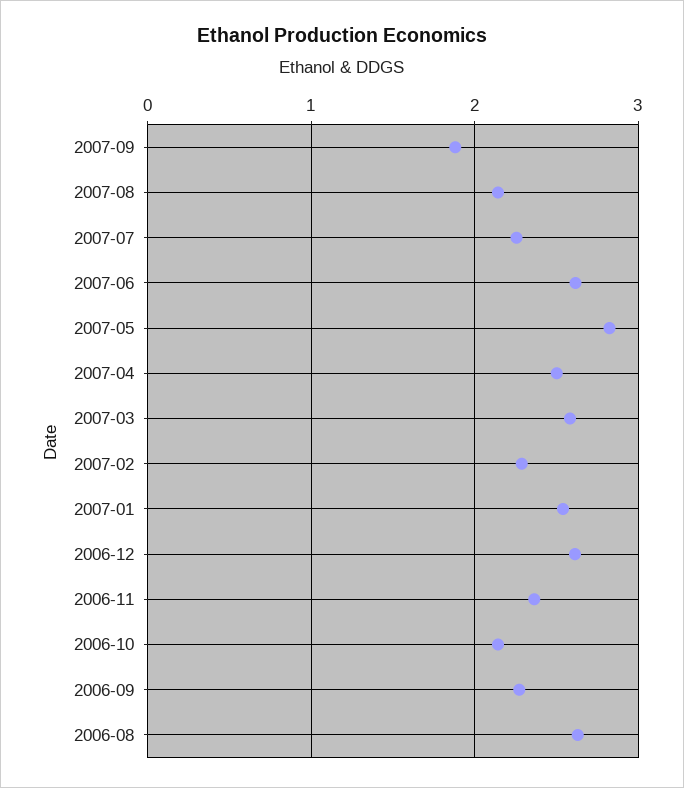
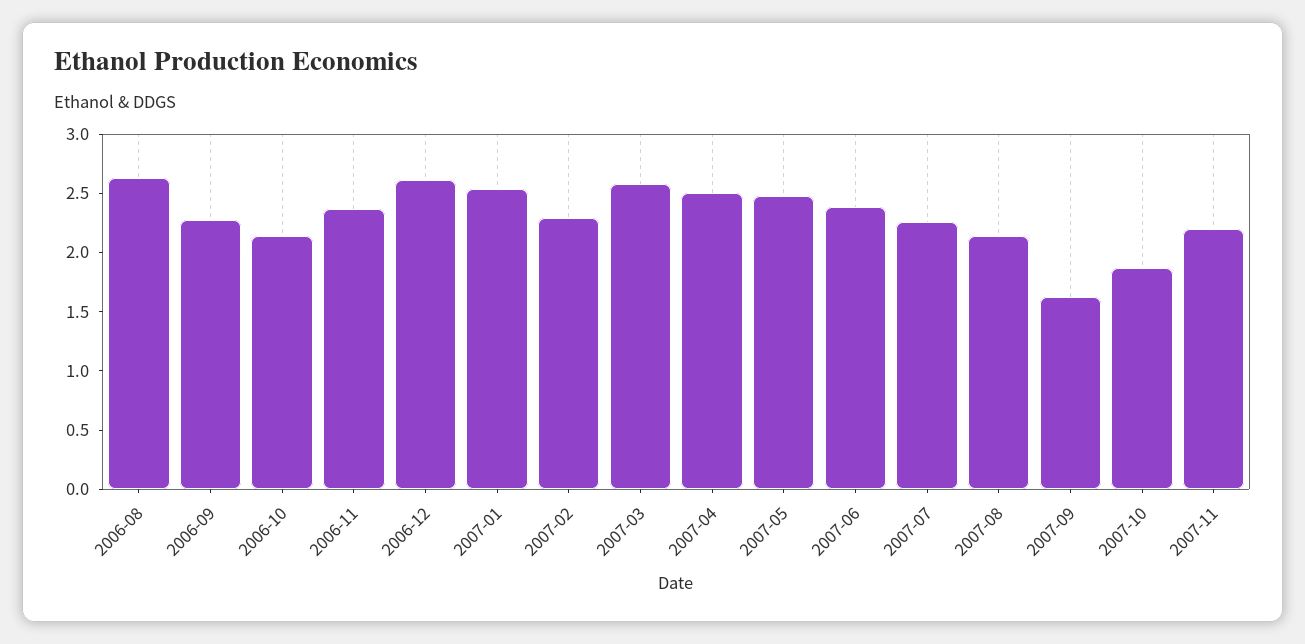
2007-09: 1.9 -> 1.6
2007-06: 2.6 -> 2.4
2007-05: 2.8 -> 2.5
2007-10: none -> 1.9
2007-11: none -> 2.2

